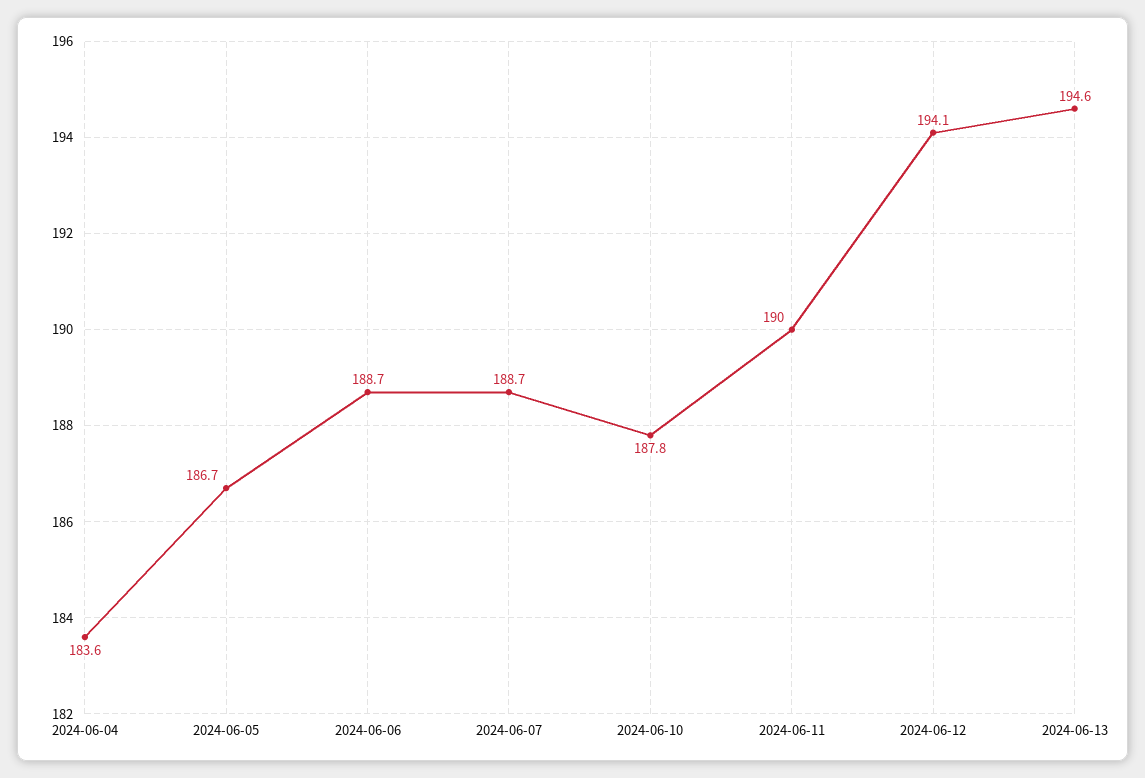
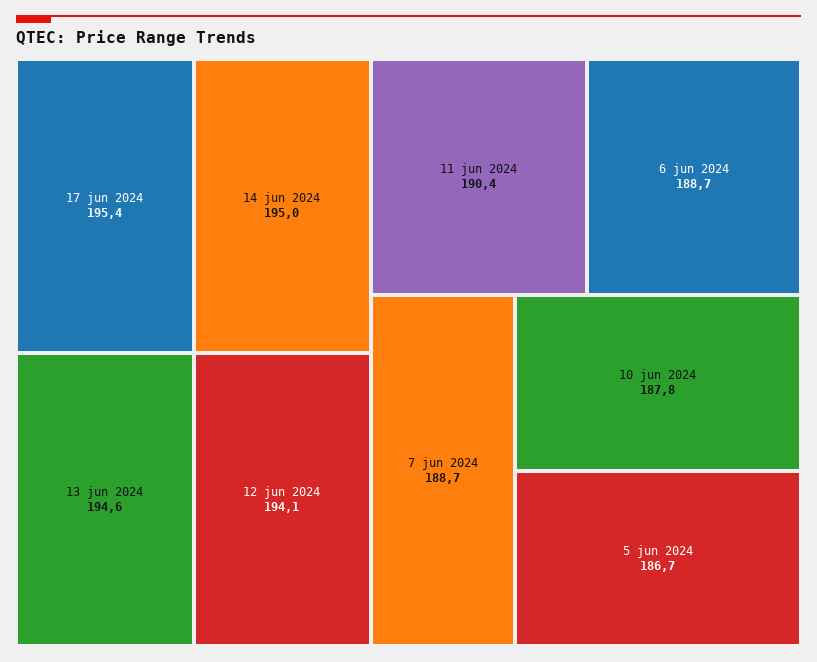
2024-06-04: 183.6 -> none
2024-06-11: 190 -> 190.4
17 jun 2024: none -> 195.4
14 jun 2024: none -> 195

